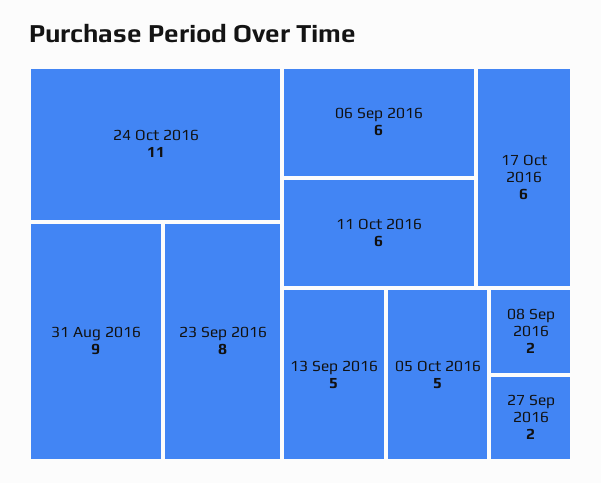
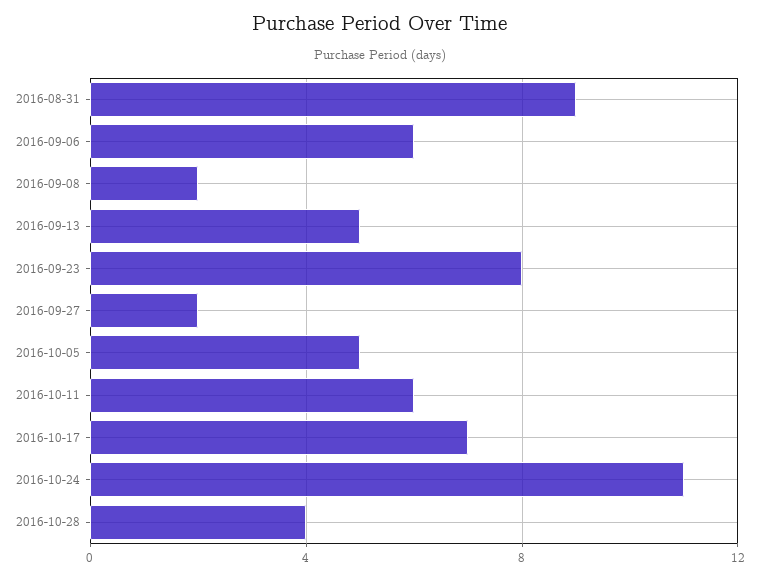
17 Oct 2016: 6 -> 7
2016-10-28: none -> 4

